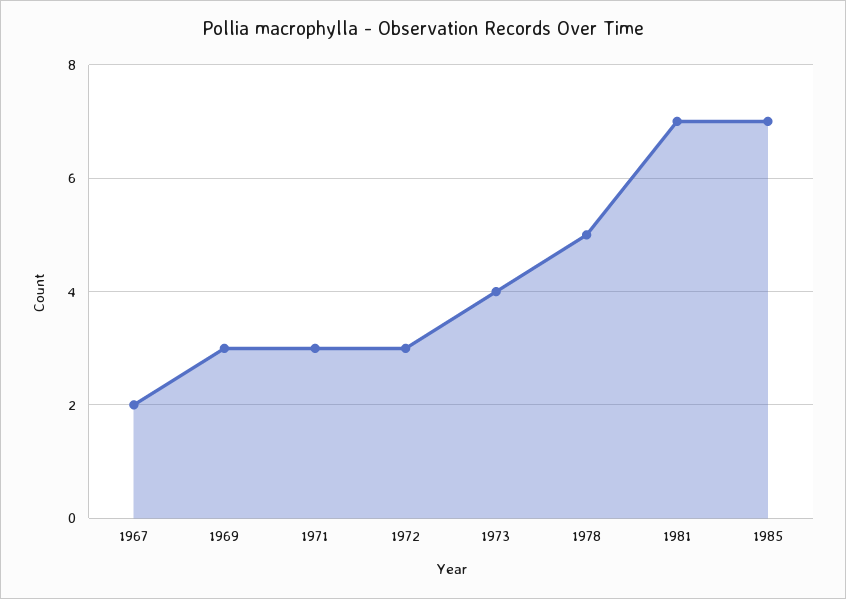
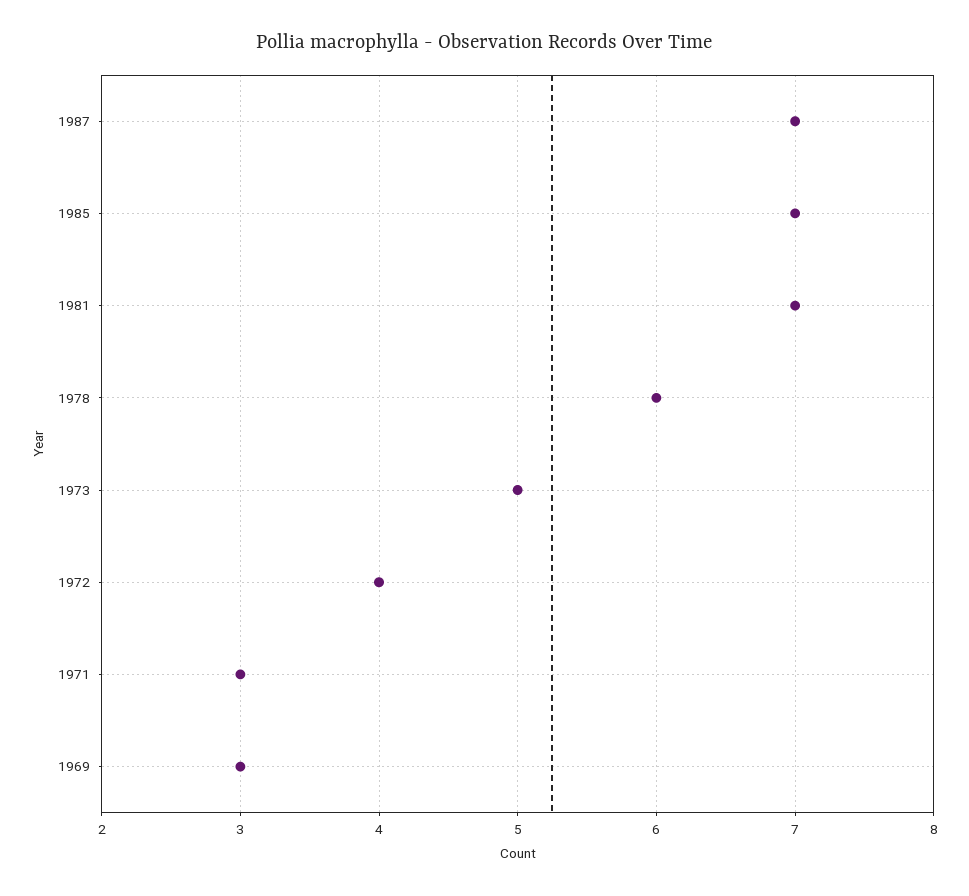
1967: 2 -> none
1972: 3 -> 4
1973: 4 -> 5
1978: 5 -> 6
1987: none -> 7

